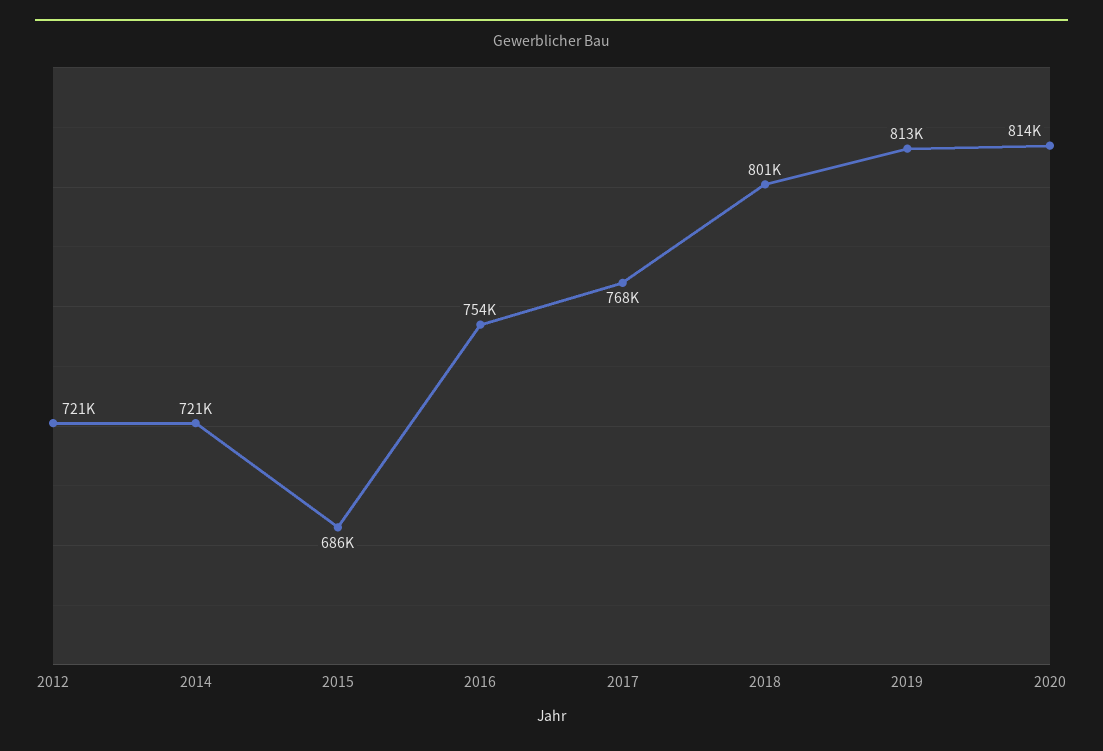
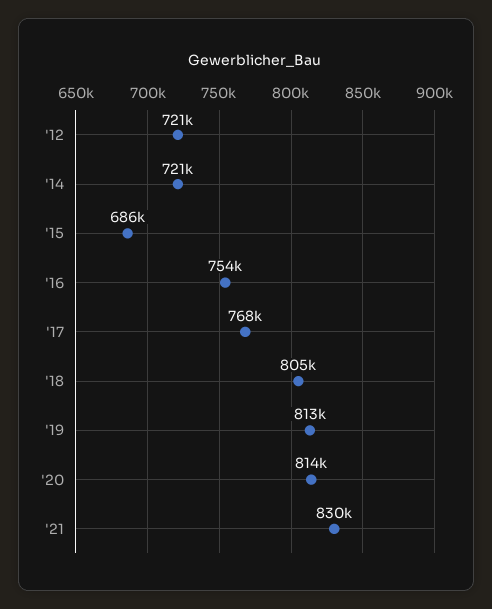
2018: 801000 -> 805000
'21: none -> 830000

